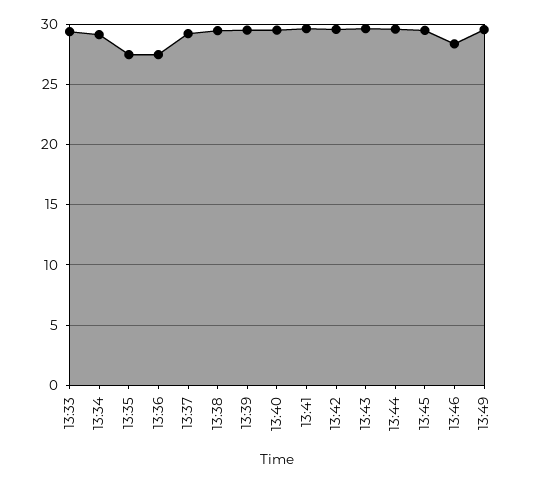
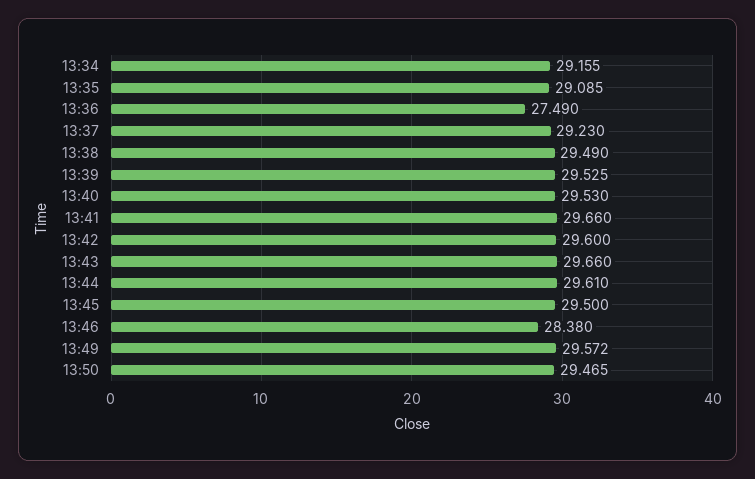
13:33: 29.5 -> none
13:35: 27.5 -> 29.085
13:50: none -> 29.465

